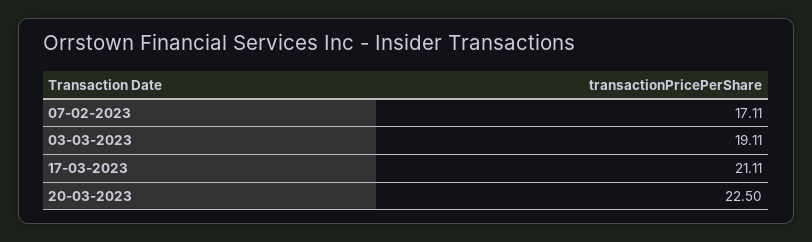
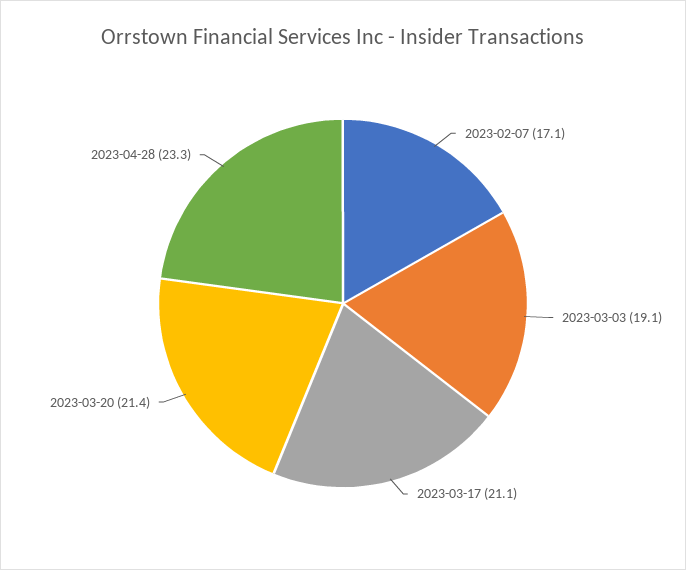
20-03-2023: 22.5 -> 21.4
2023-04-28: none -> 23.3

